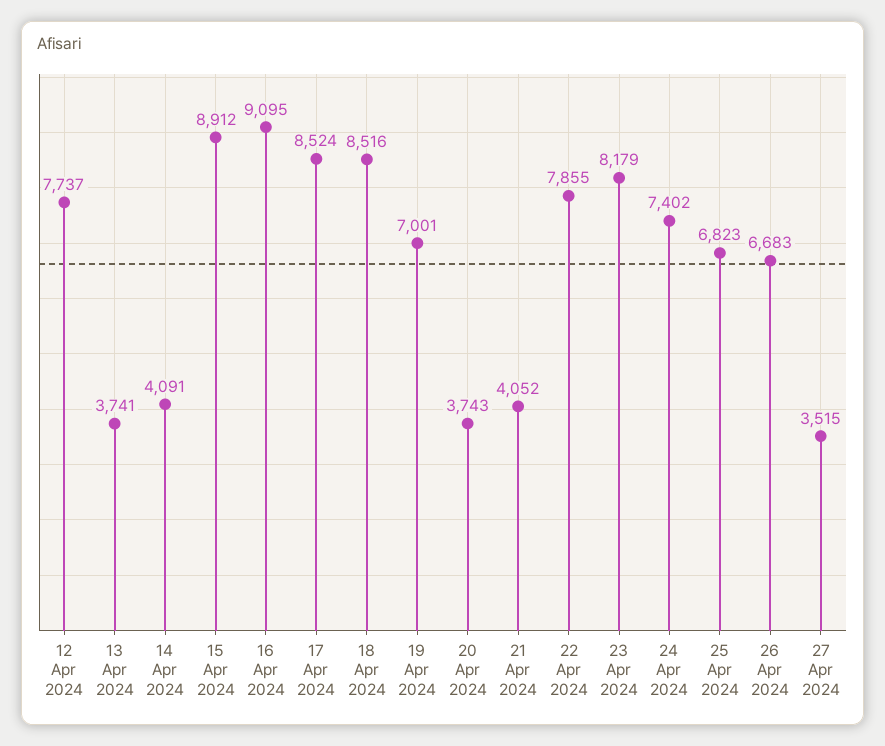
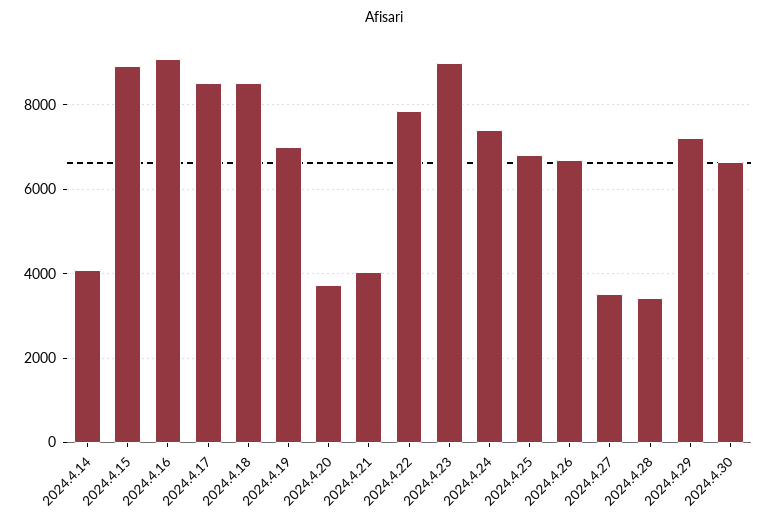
12 Apr 2024: 7737 -> none
13 Apr 2024: 3741 -> none
23 Apr 2024: 8179 -> 9000
2024.4.28: none -> 3400
2024.4.29: none -> 7200
2024.4.30: none -> 6600

